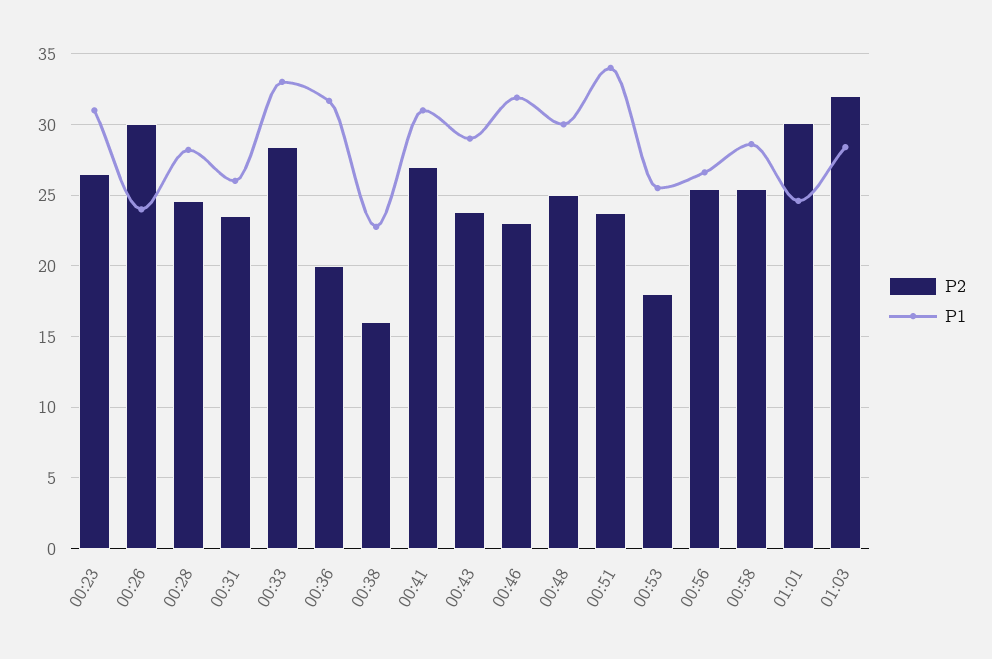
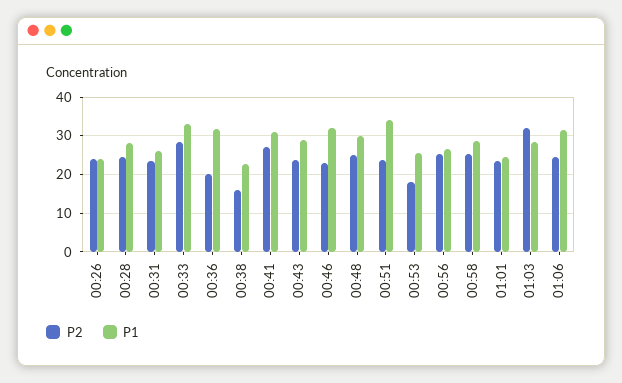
P2, 00:23: 26.5 -> none
P1, 00:23: 31 -> none
P2, 00:26: 30 -> 24
P2, 01:01: 30 -> 24
P2, 01:06: none -> 24
P1, 01:06: none -> 32

